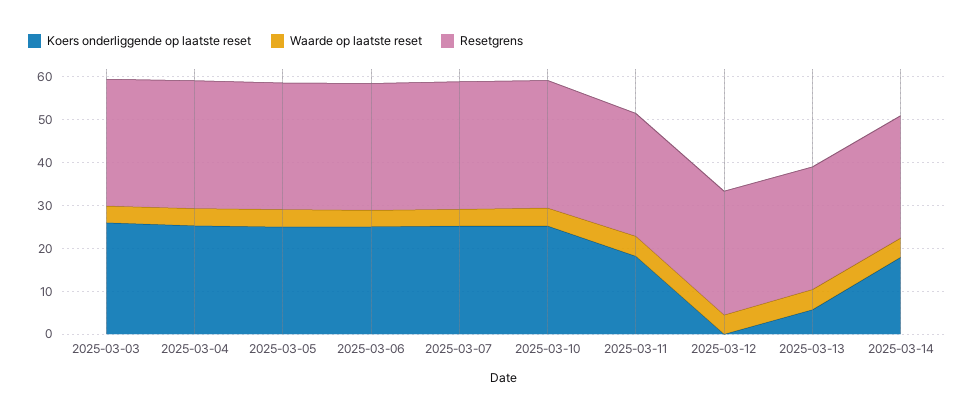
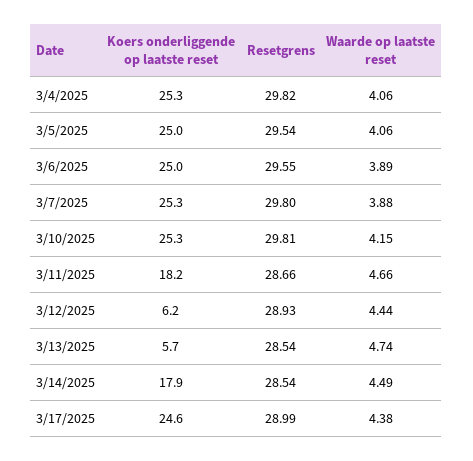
Koers onderliggende op laatste reset, 2025-03-03: 26 -> none
Waarde op laatste reset, 2025-03-03: 4 -> none
Resetgrens, 2025-03-03: 30 -> none
Koers onderliggende op laatste reset, 2025-03-12: 0 -> 6.2
Koers onderliggende op laatste reset, 3/17/2025: none -> 24.6
Resetgrens, 3/17/2025: none -> 28.99
Waarde op laatste reset, 3/17/2025: none -> 4.38

